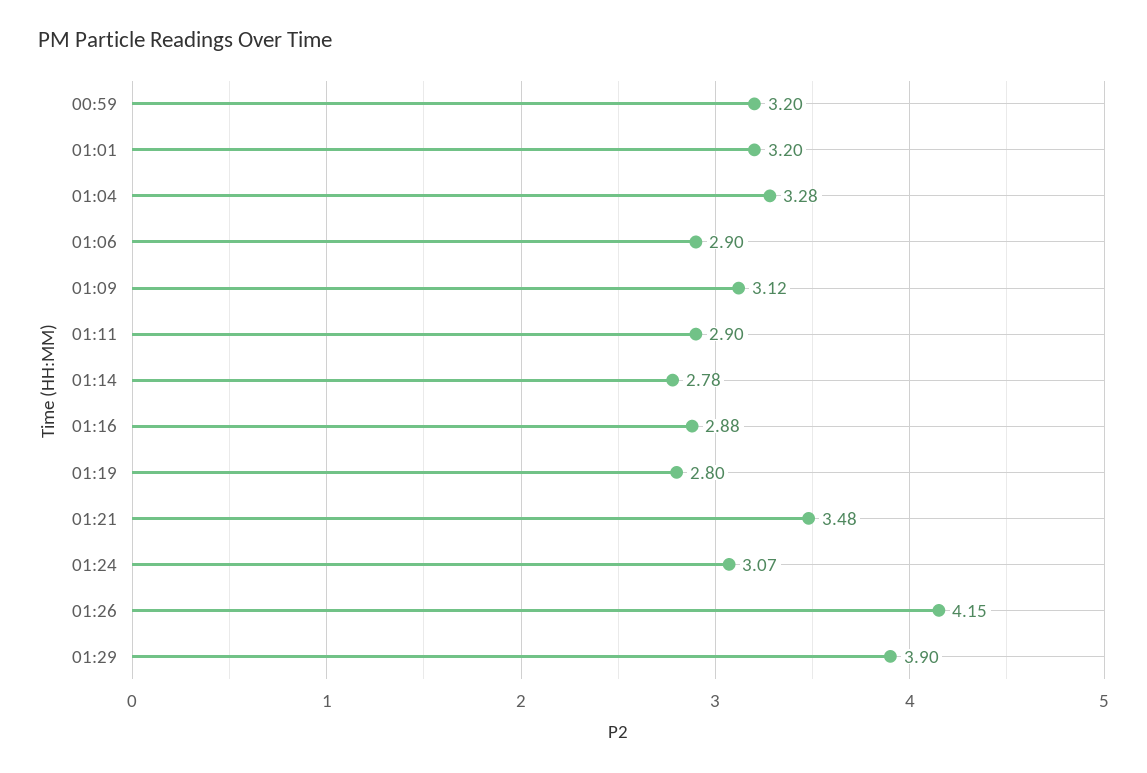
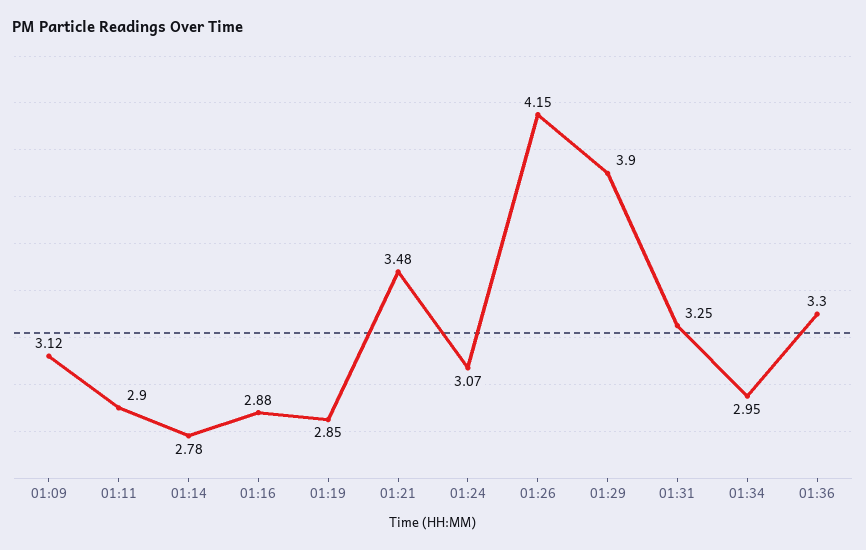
00:59: 3.2 -> none
01:01: 3.2 -> none
01:04: 3.28 -> none
01:06: 2.9 -> none
01:19: 2.8 -> 2.85
01:31: none -> 3.25
01:34: none -> 2.95
01:36: none -> 3.3

